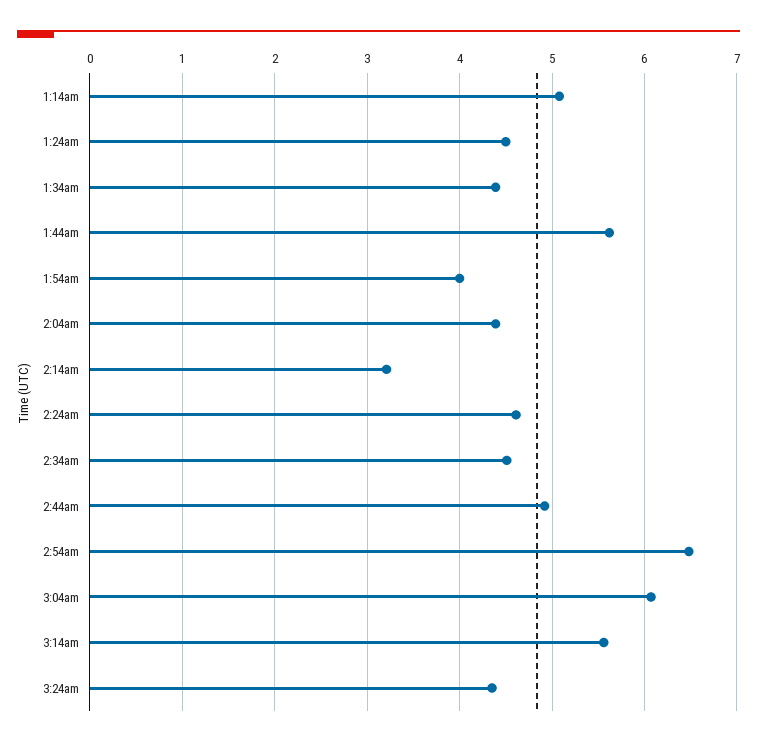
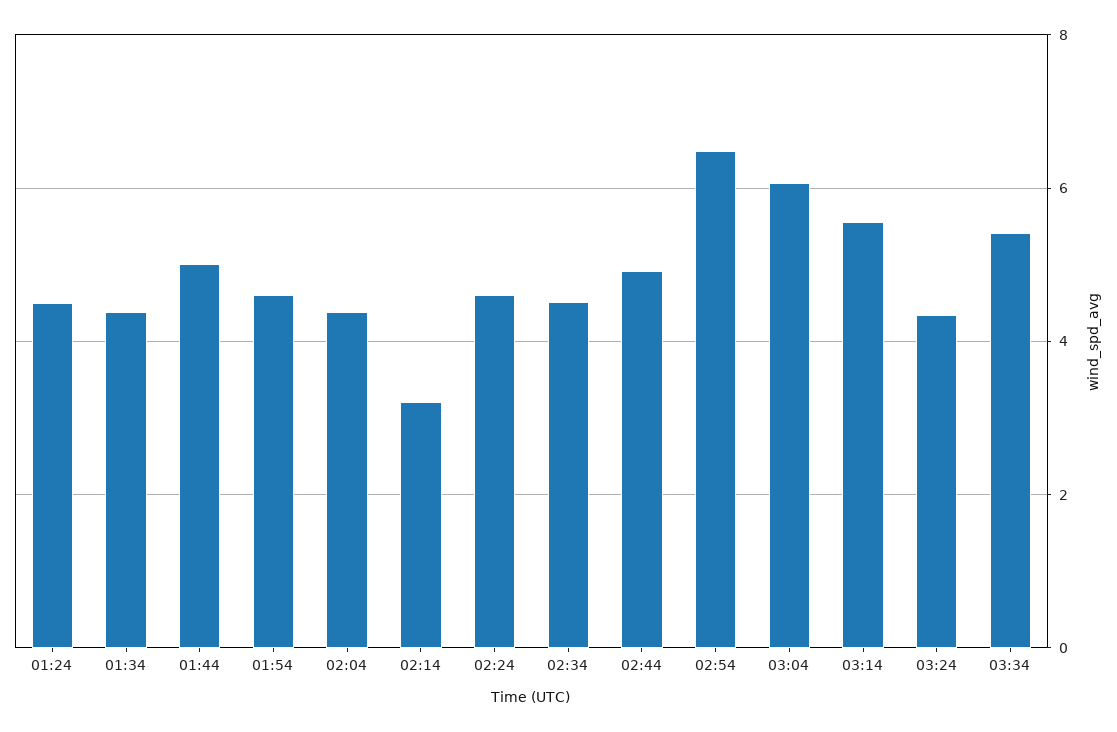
1:14am: 5.1 -> none
1:44am: 5.6 -> 5
1:54am: 4 -> 4.6
03:34: none -> 5.4

